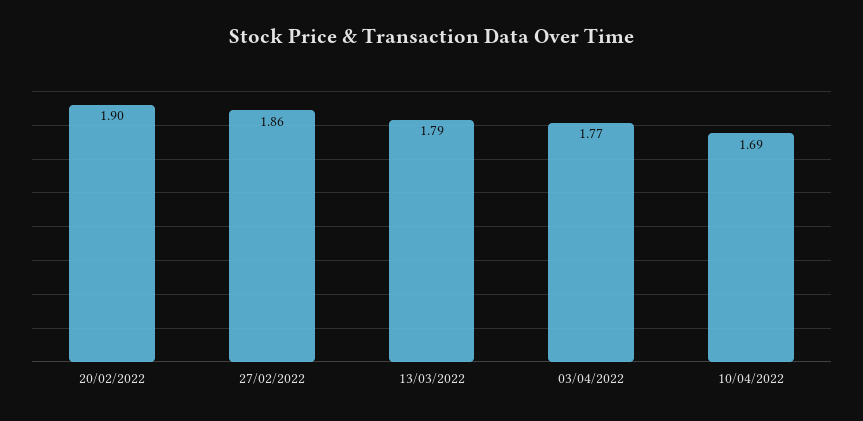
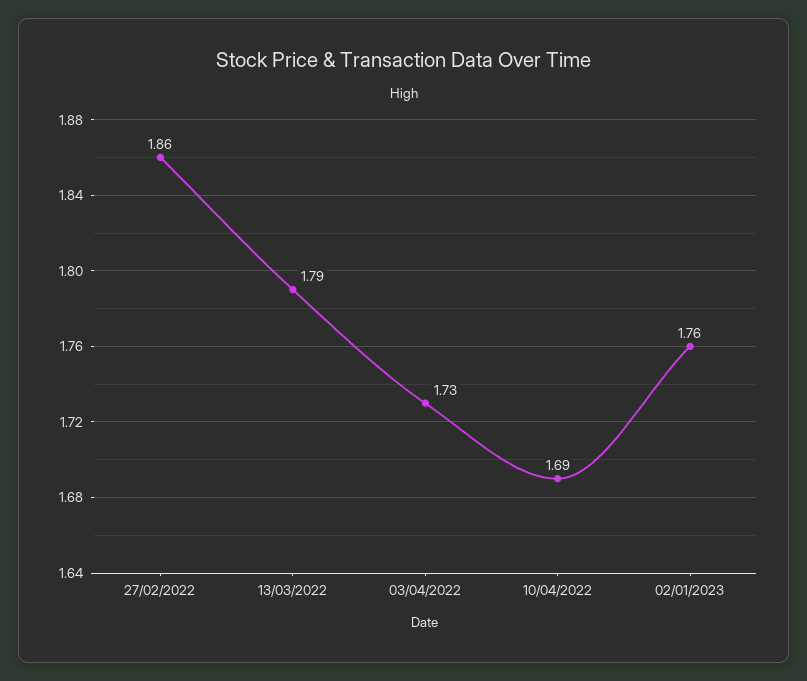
20/02/2022: 1.9 -> none
03/04/2022: 1.77 -> 1.73
02/01/2023: none -> 1.76

